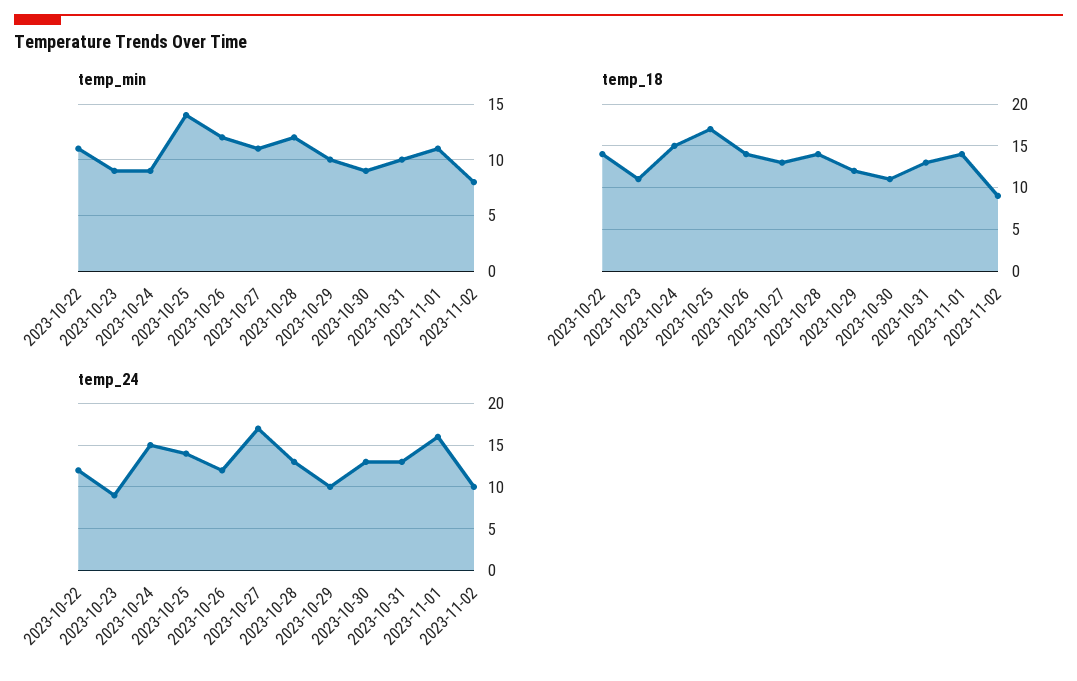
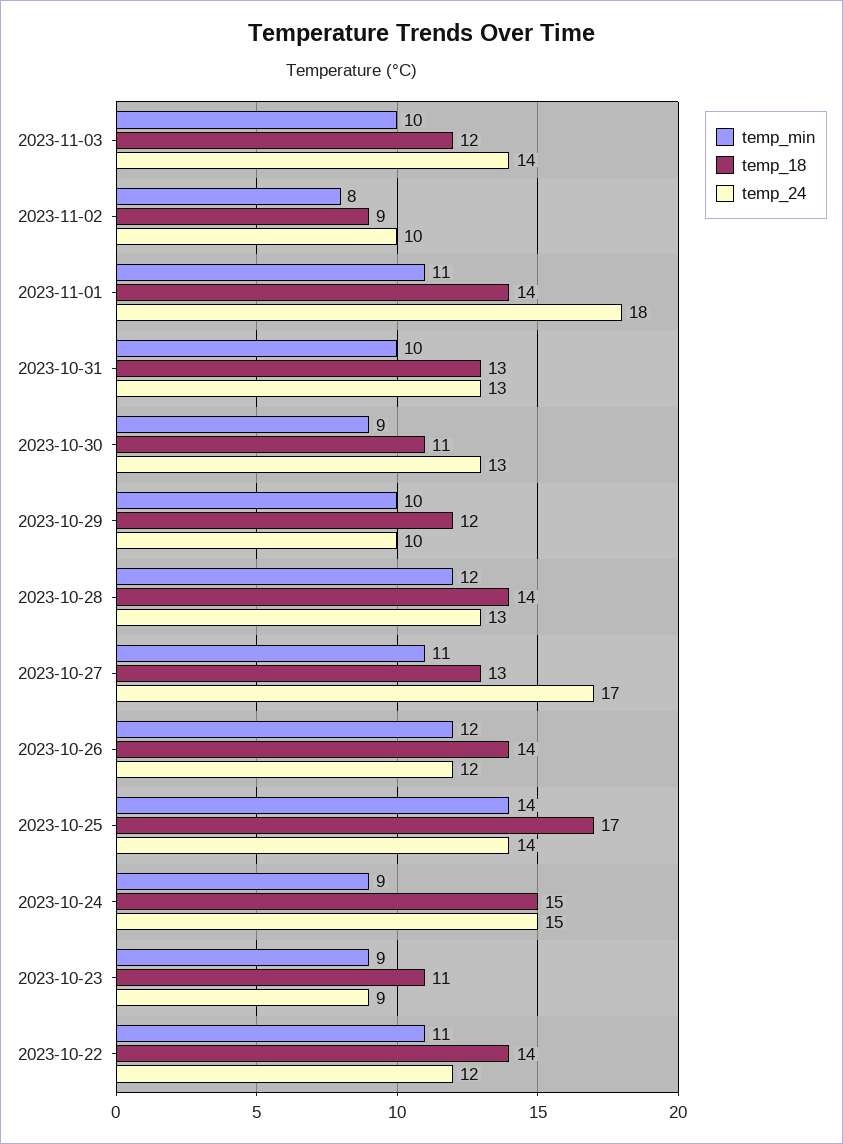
temp_24, 2023-11-01: 16 -> 18
temp_min, 2023-11-03: none -> 10
temp_18, 2023-11-03: none -> 12
temp_24, 2023-11-03: none -> 14

